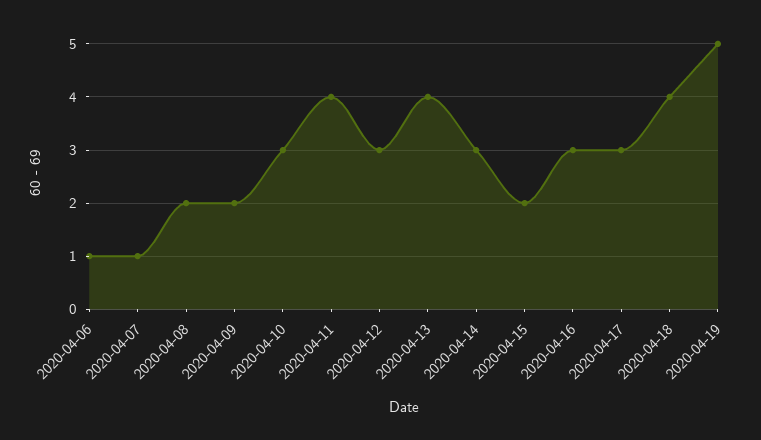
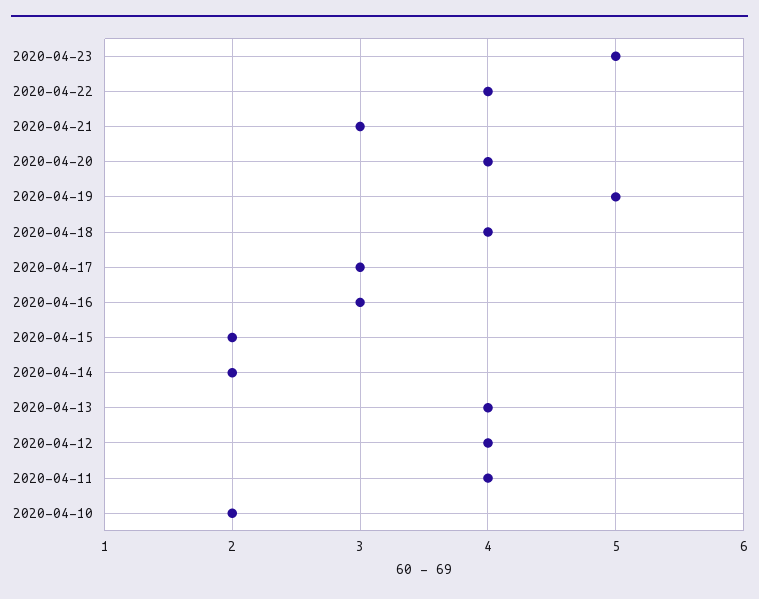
2020-04-06: 1 -> none
2020-04-07: 1 -> none
2020-04-08: 2 -> none
2020-04-09: 2 -> none
2020-04-10: 3 -> 2
2020-04-12: 3 -> 4
2020-04-14: 3 -> 2
2020-04-23: none -> 5
2020-04-22: none -> 4
2020-04-21: none -> 3
2020-04-20: none -> 4

